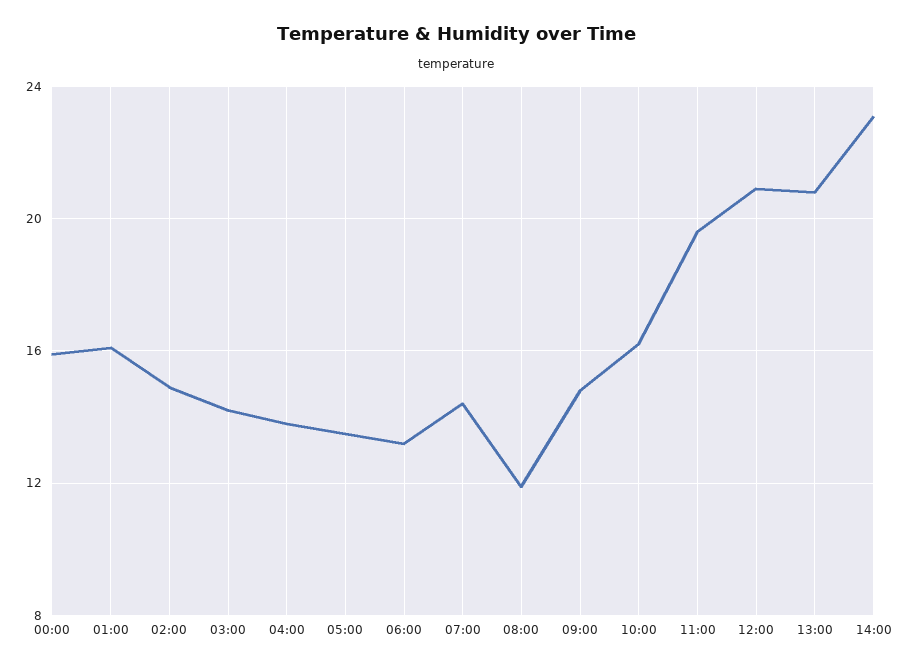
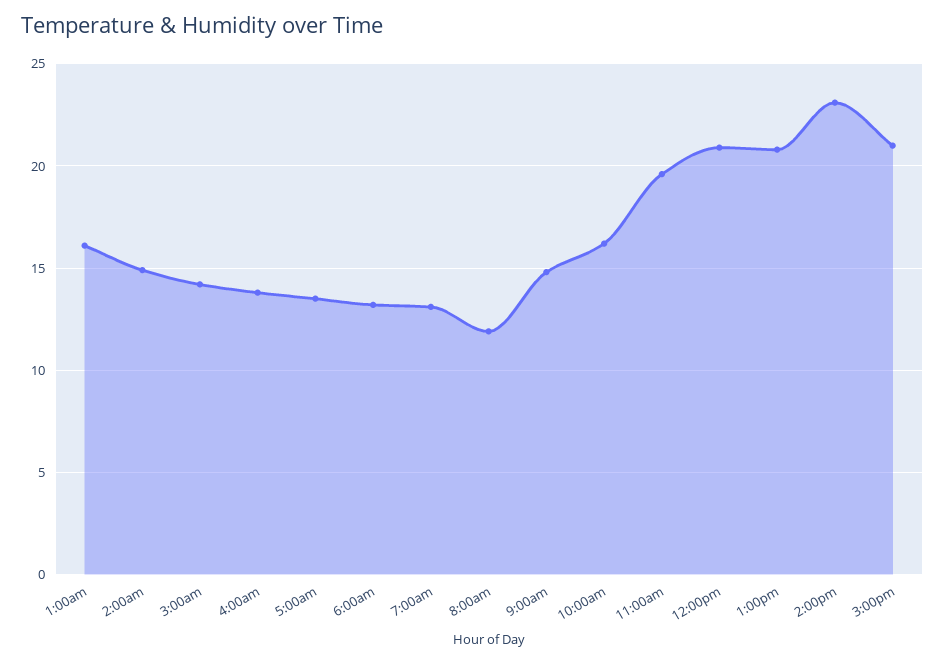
00:00: 16 -> none
07:00: 14.5 -> 13
3:00pm: none -> 21

